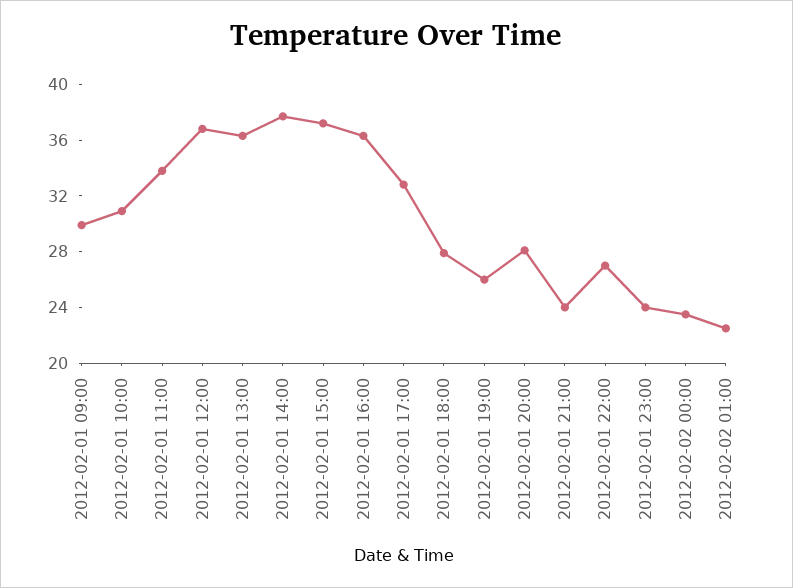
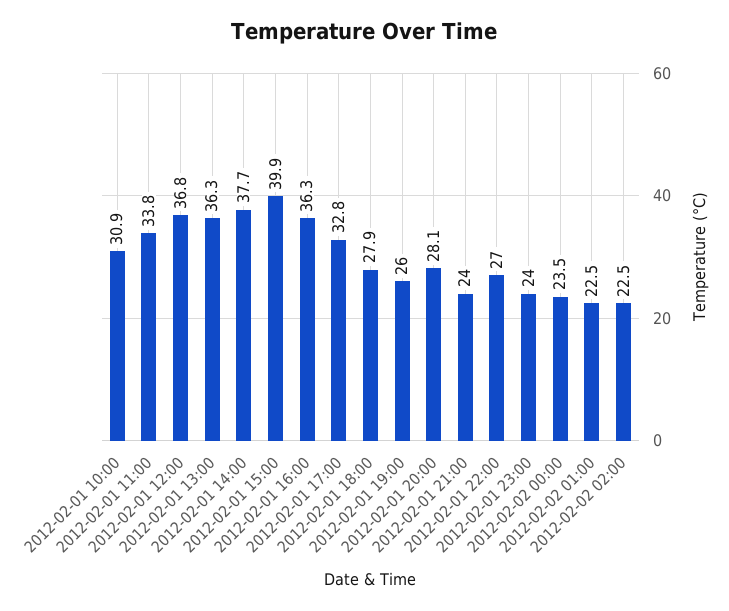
2012-02-01 09:00: 30 -> none
2012-02-01 15:00: 37 -> 39.9
2012-02-02 02:00: none -> 22.5

